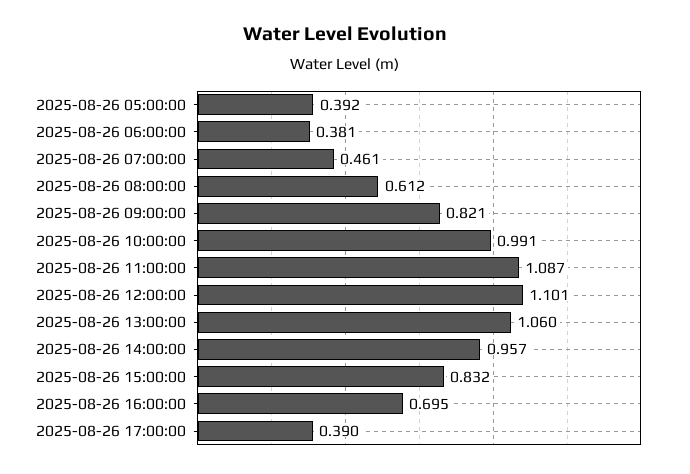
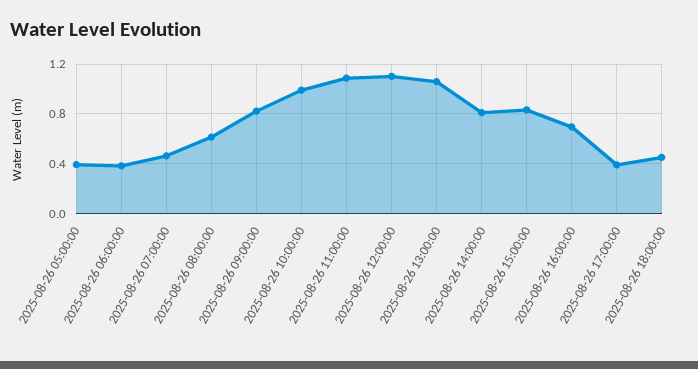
2025-08-26 14:00:00: 0.957 -> 0.8
2025-08-26 18:00:00: none -> 0.45

